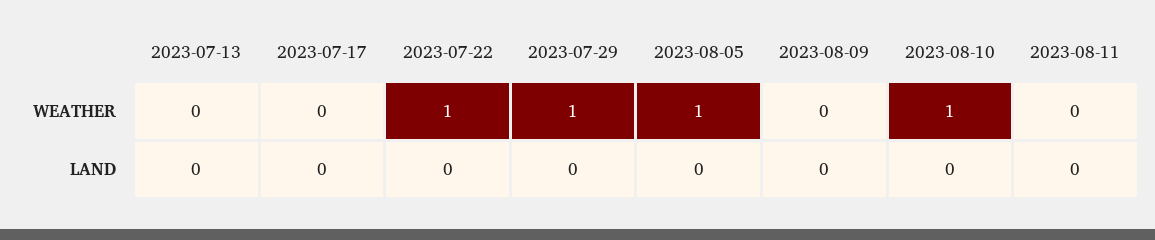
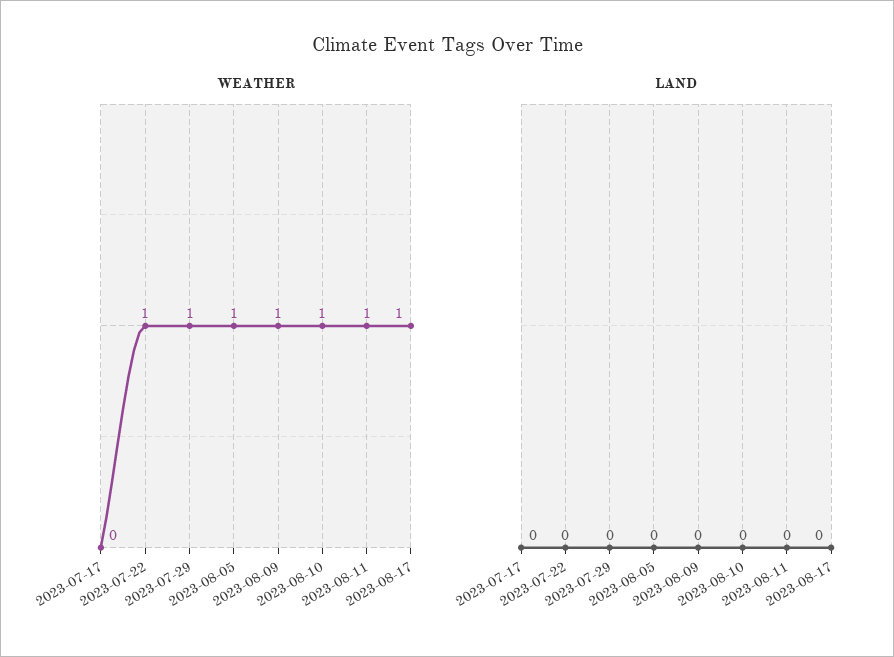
WEATHER, 2023-07-13: 0 -> none
WEATHER, 2023-08-09: 0 -> 1
WEATHER, 2023-08-11: 0 -> 1
LAND, 2023-07-13: 0 -> none
WEATHER, 2023-08-17: none -> 1
LAND, 2023-08-17: none -> 0

